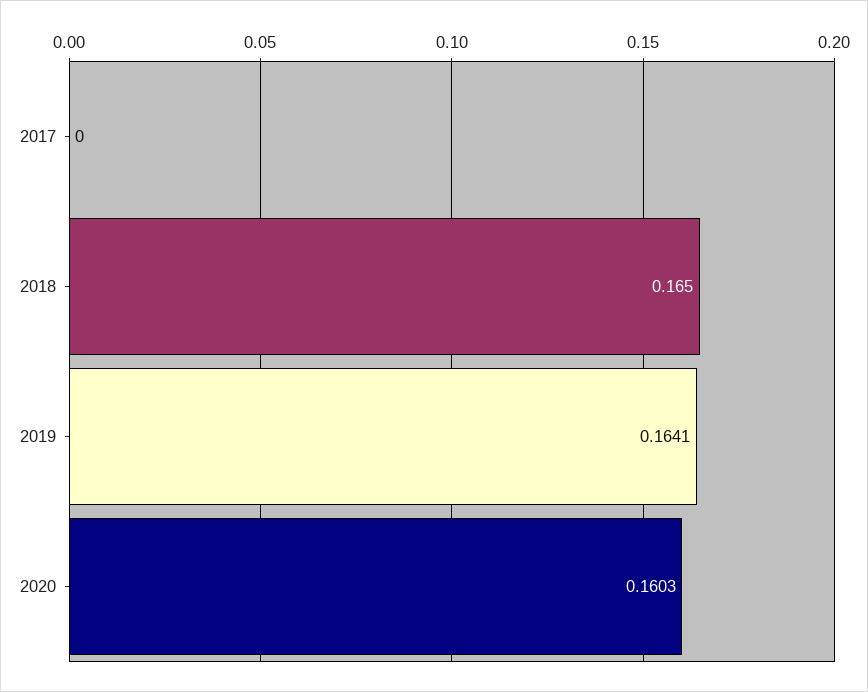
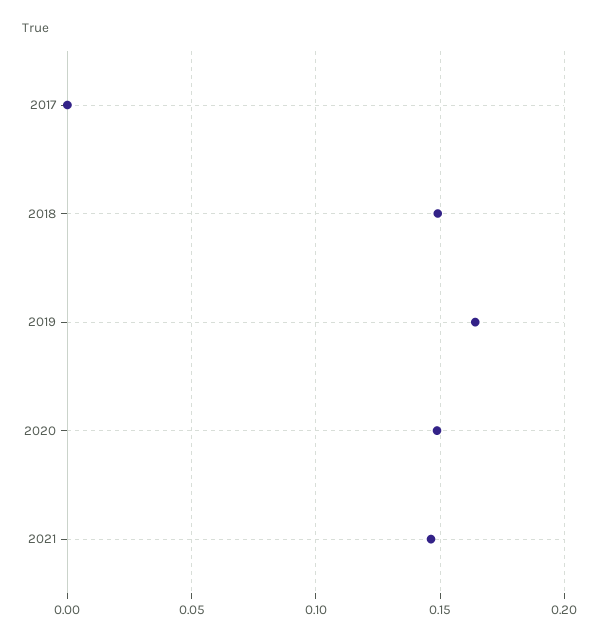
2018: 0.165 -> 0.15
2020: 0.1603 -> 0.15
2021: none -> 0.145

